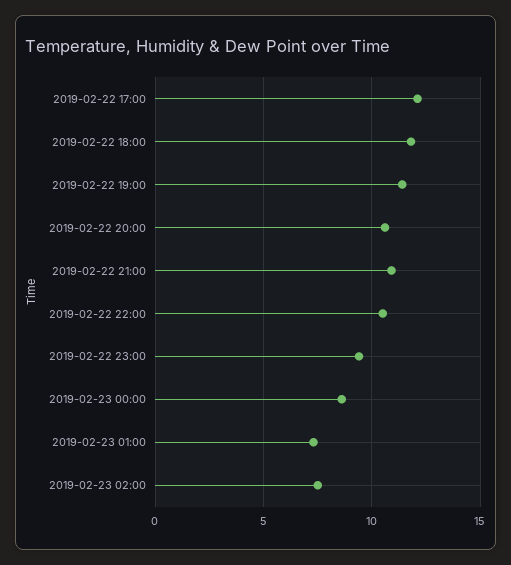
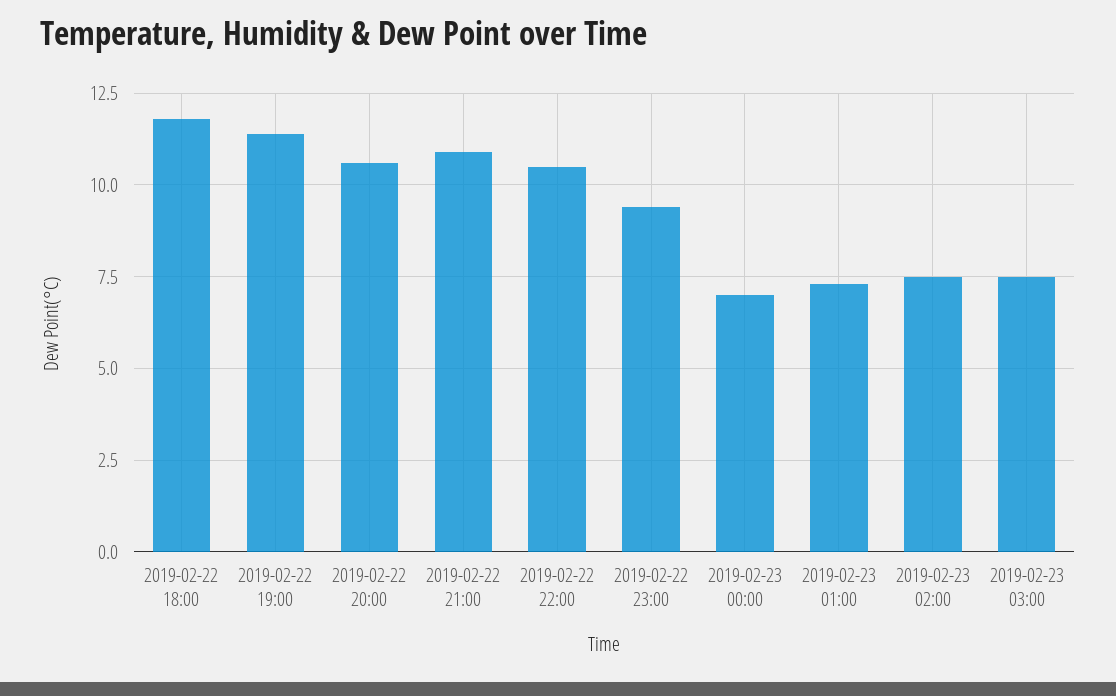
2019-02-22 17:00: 12 -> none
2019-02-23 00:00: 8.5 -> 7
2019-02-23 03:00: none -> 7.5

